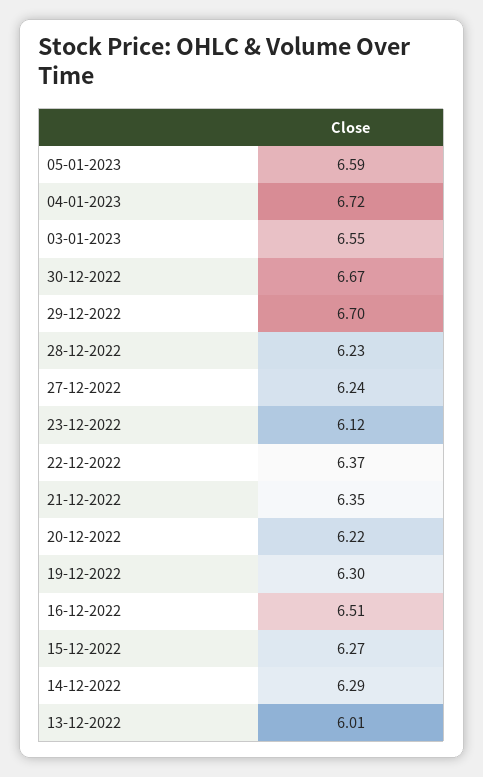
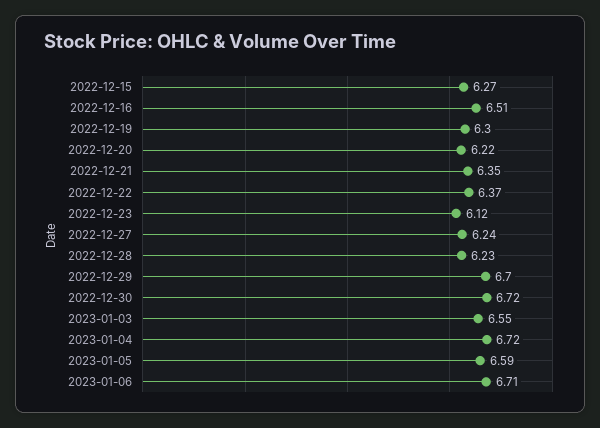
30-12-2022: 6.67 -> 6.72
14-12-2022: 6.29 -> none
13-12-2022: 6.01 -> none
2023-01-06: none -> 6.71

